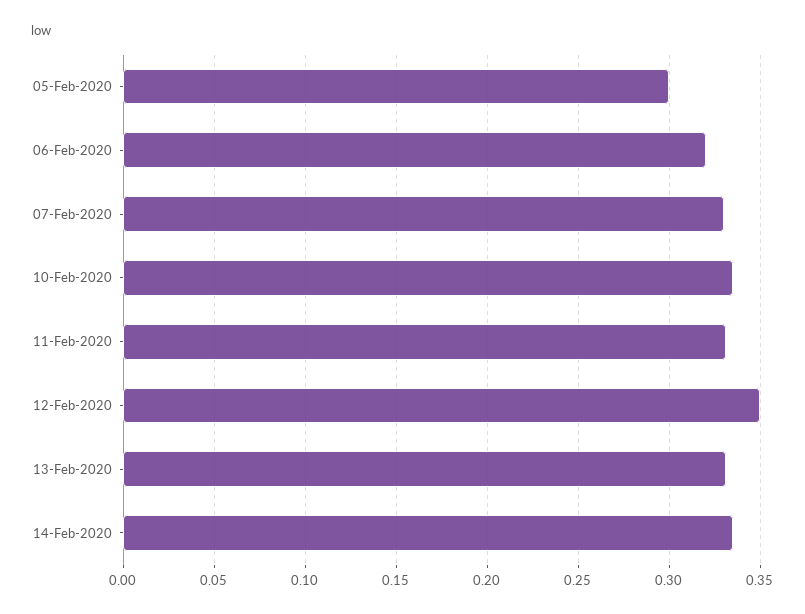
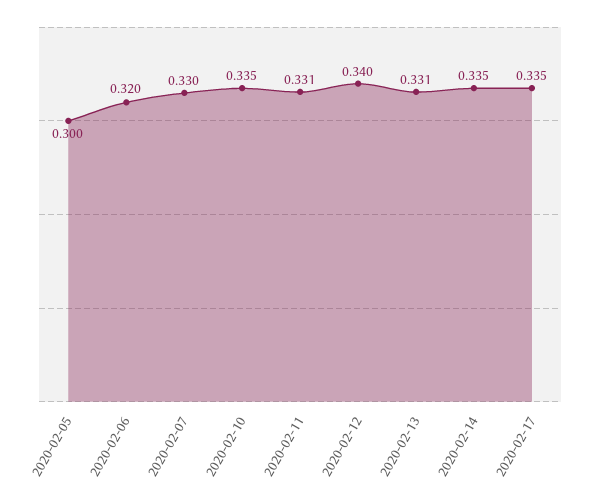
12-Feb-2020: 0.35 -> 0.34
2020-02-17: none -> 0.335

